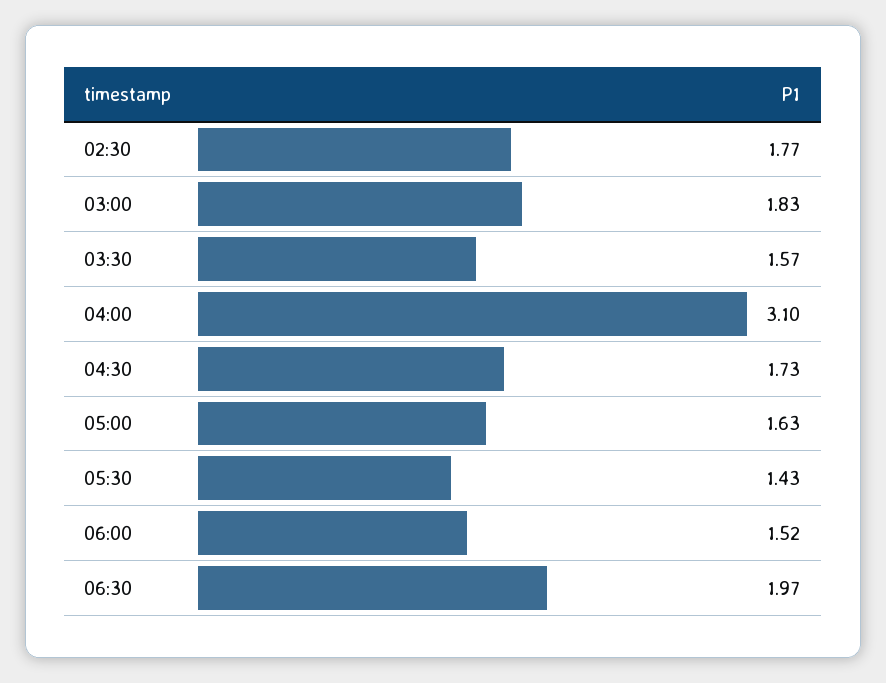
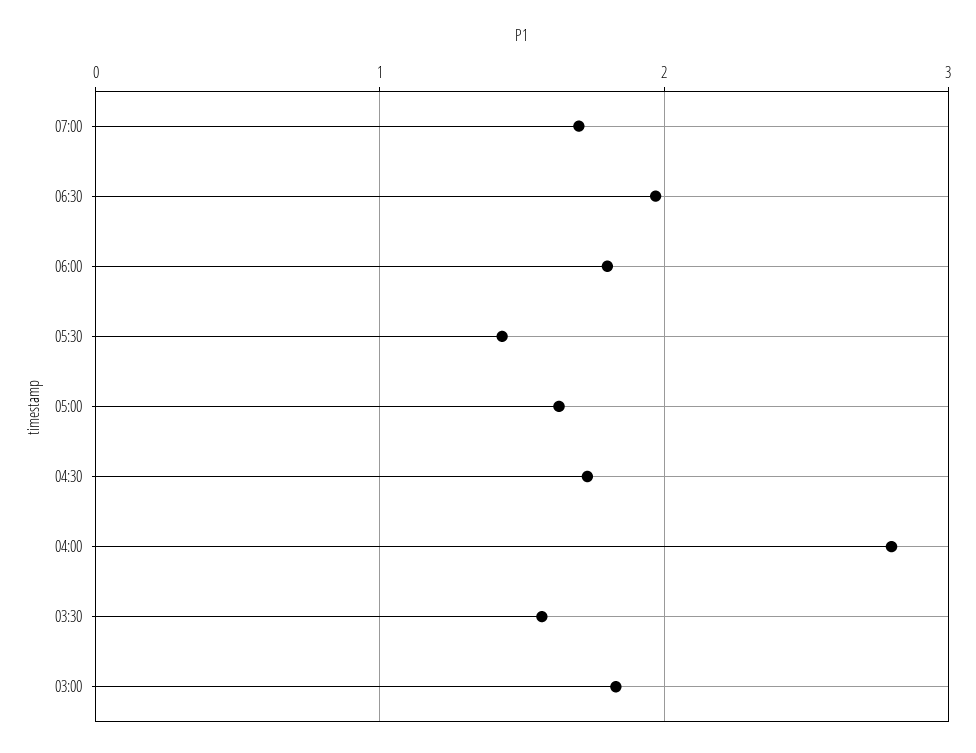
02:30: 1.77 -> none
04:00: 3.1 -> 2.8
06:00: 1.52 -> 1.8
07:00: none -> 1.7

